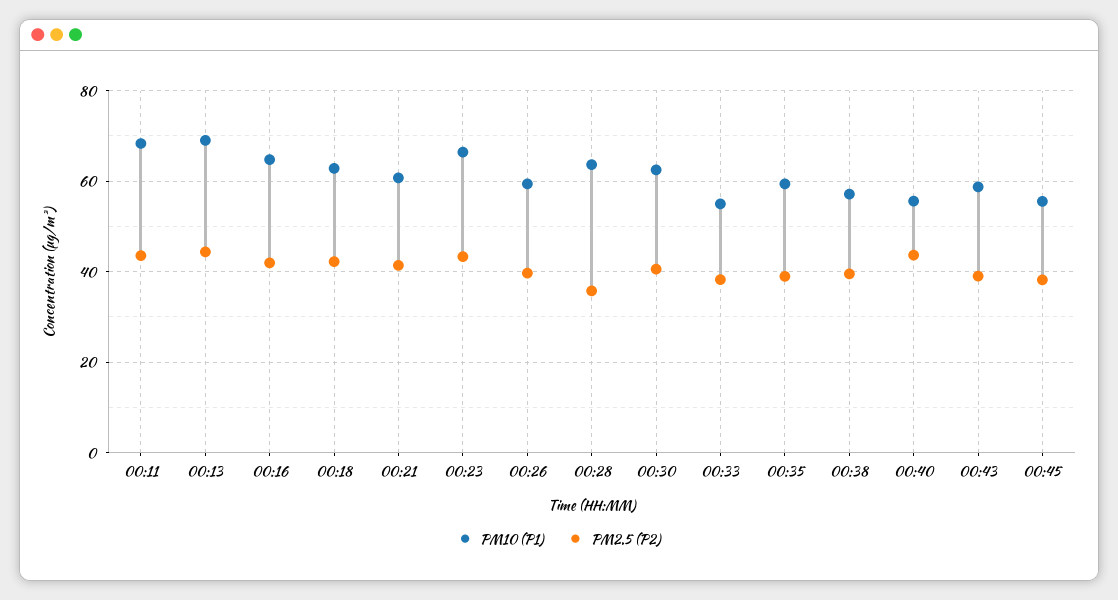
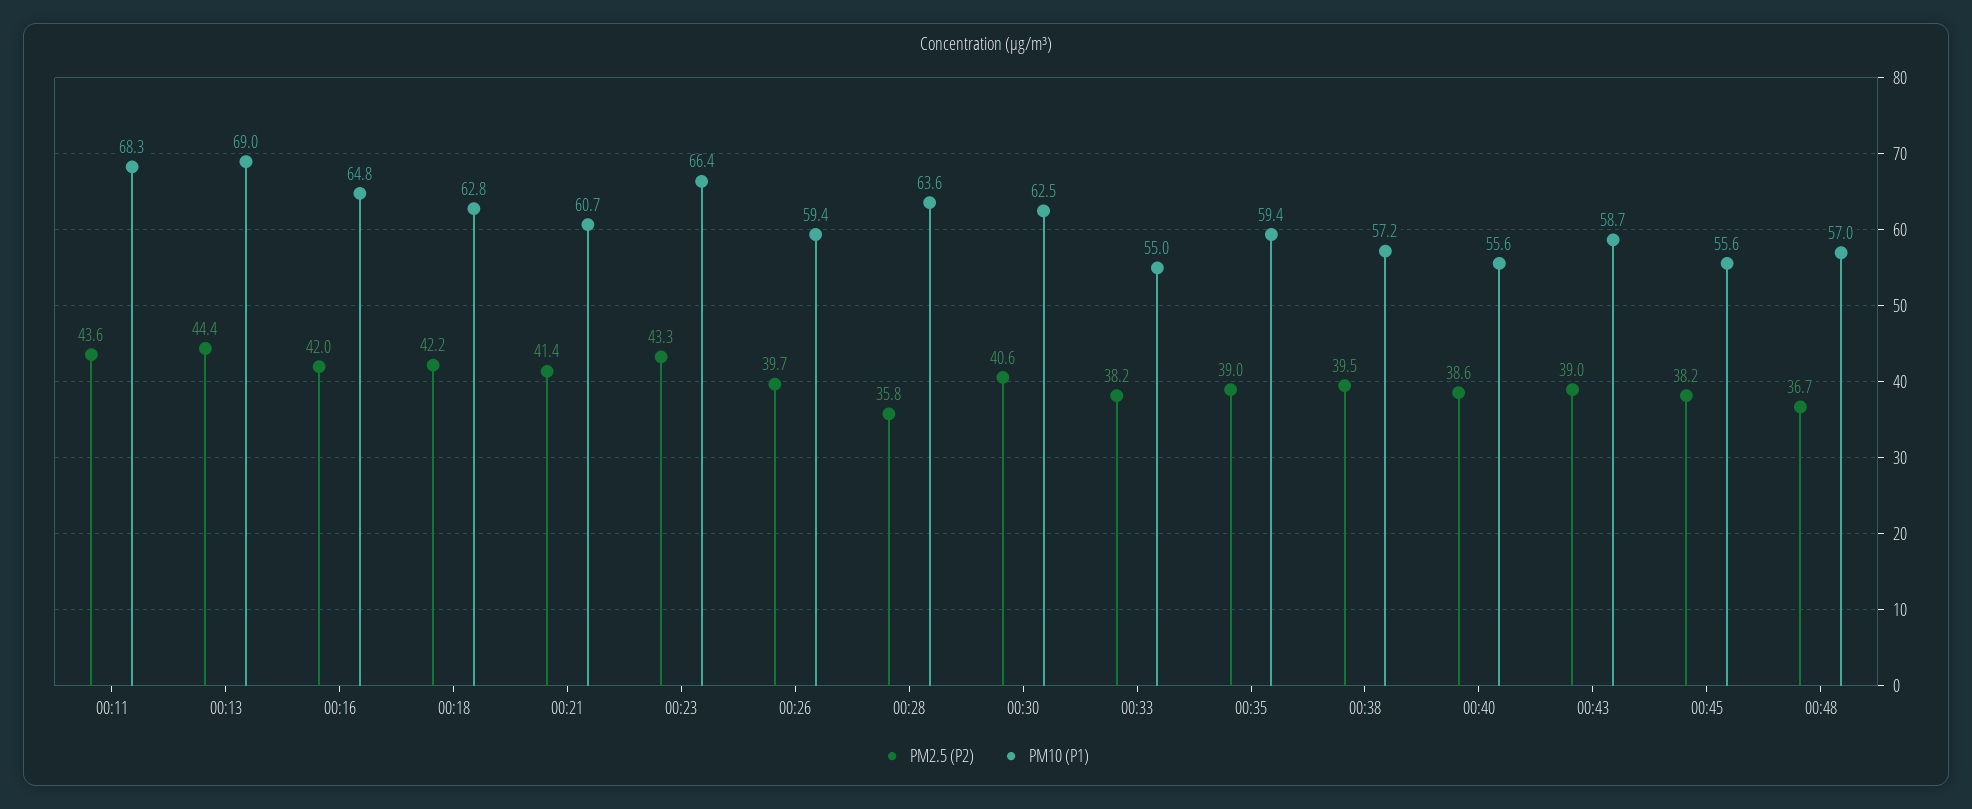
PM2.5 (P2), 00:40: 44 -> 38.6
PM2.5 (P2), 00:48: none -> 36.7
PM10 (P1), 00:48: none -> 57

